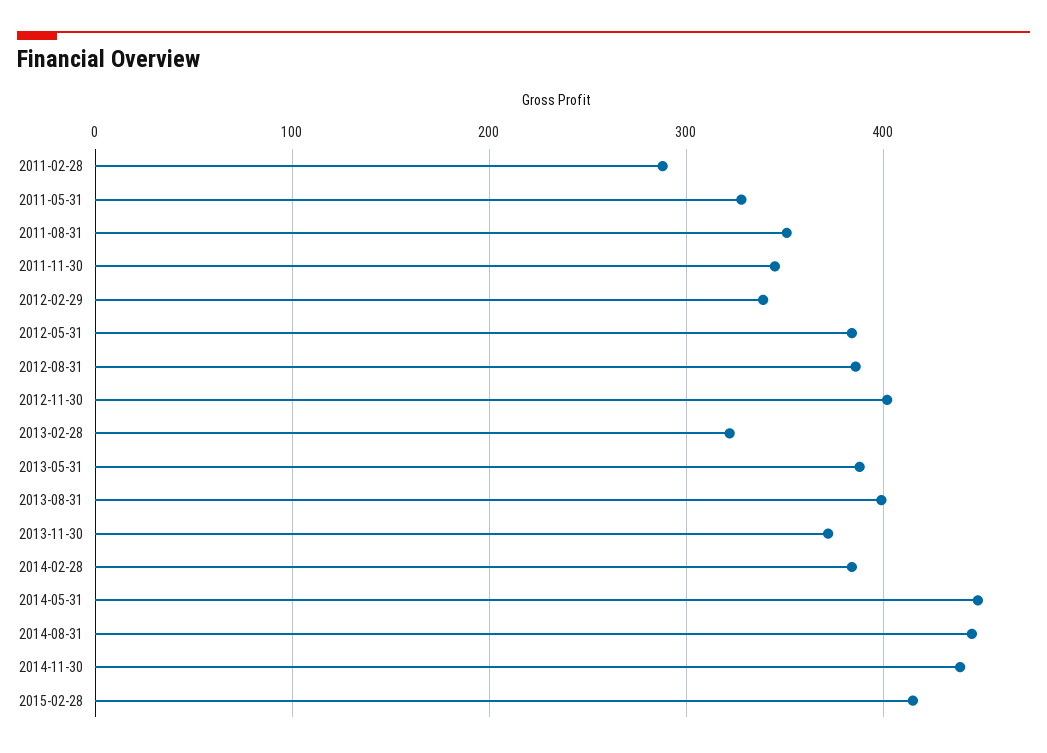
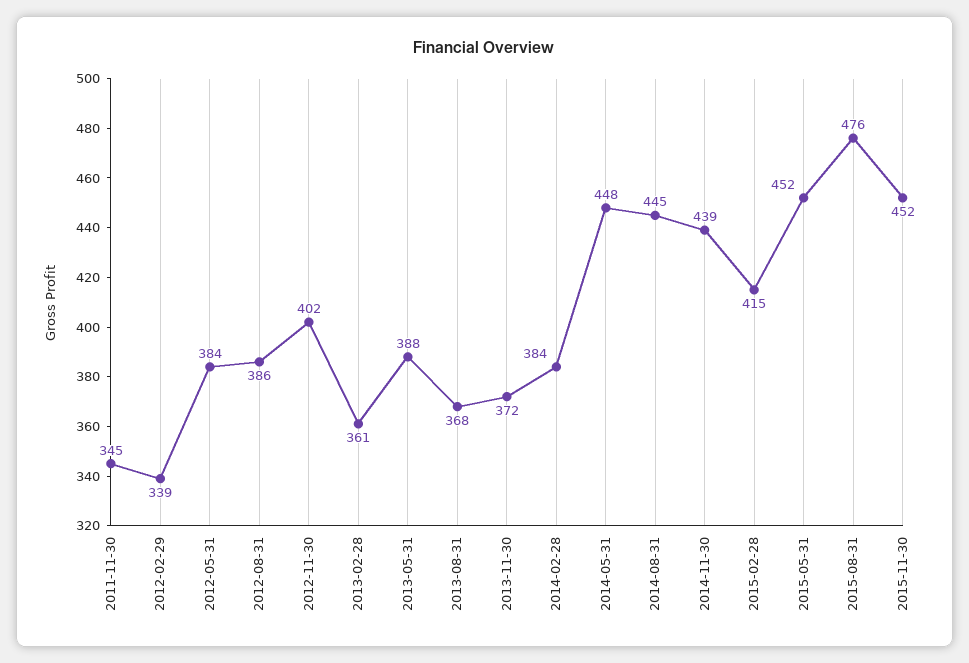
2011-02-28: 290 -> none
2011-05-31: 330 -> none
2011-08-31: 350 -> none
2013-02-28: 320 -> 361
2013-08-31: 400 -> 368
2015-05-31: none -> 452
2015-08-31: none -> 476
2015-11-30: none -> 452

